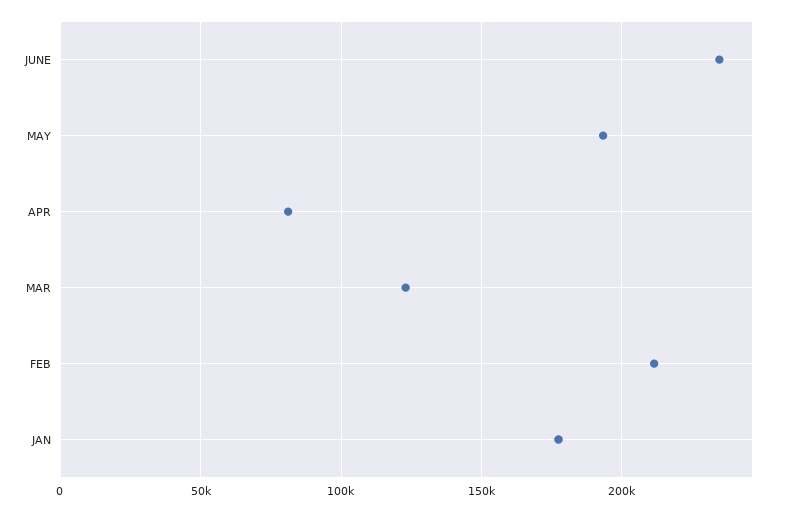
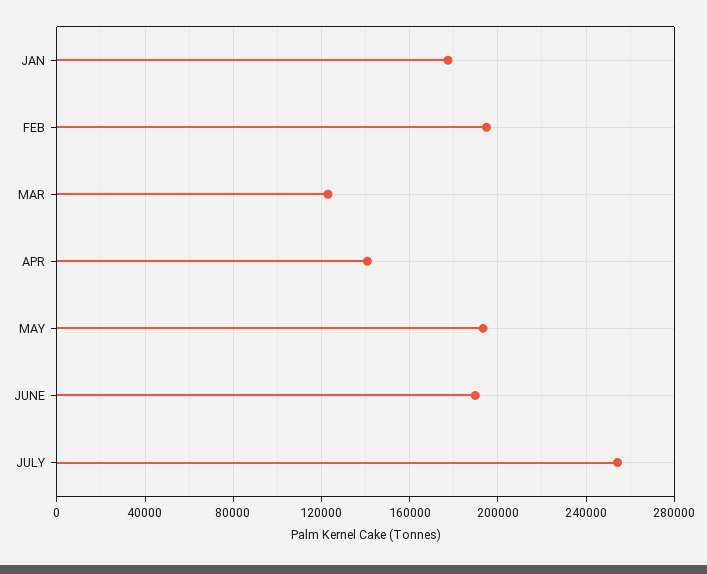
JUNE: 235000 -> 190000
APR: 80000 -> 140000
FEB: 210000 -> 195000
JULY: none -> 255000

